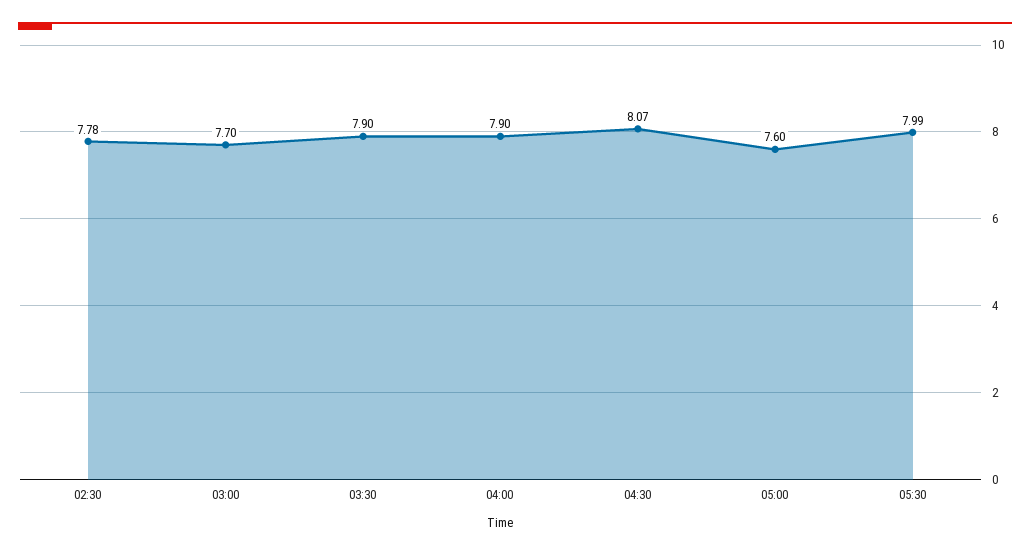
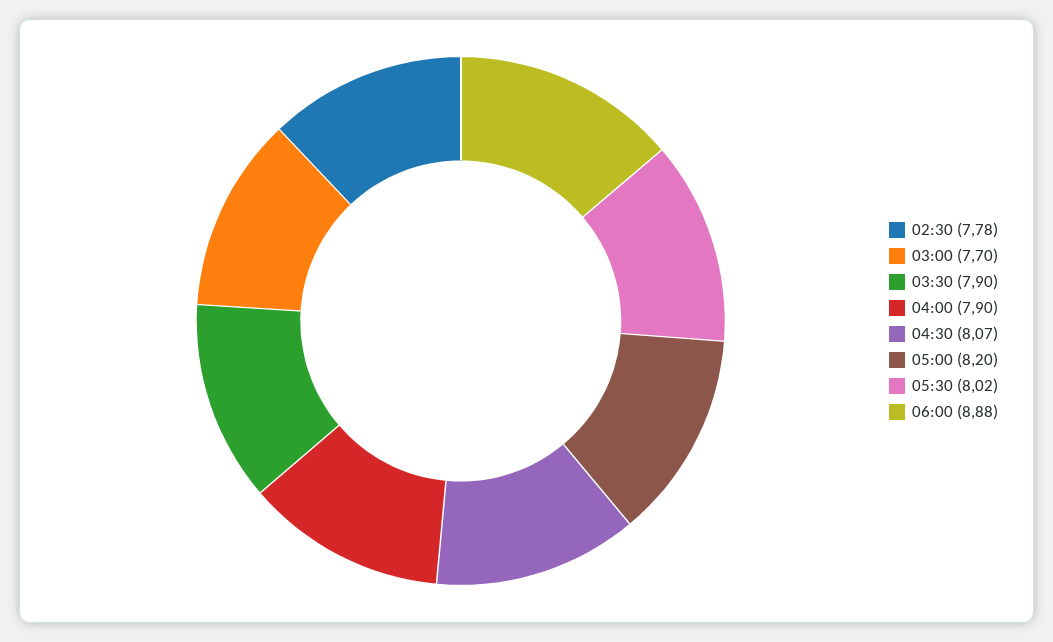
05:00: 7.6 -> 8.2
05:30: 7.99 -> 8.02
06:00: none -> 8.88

